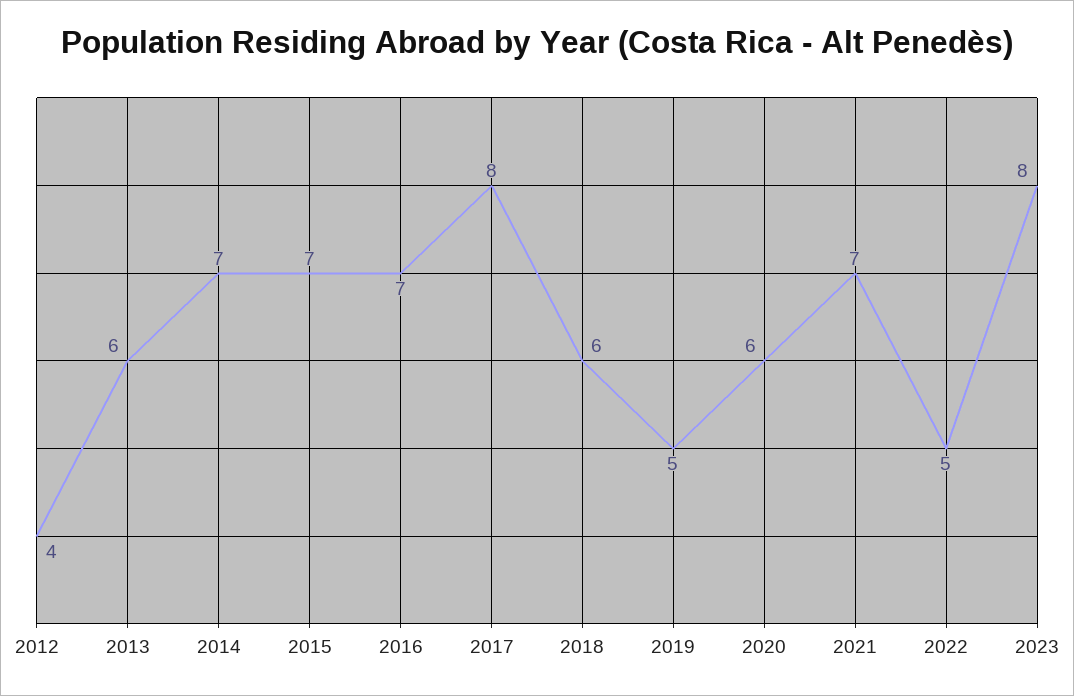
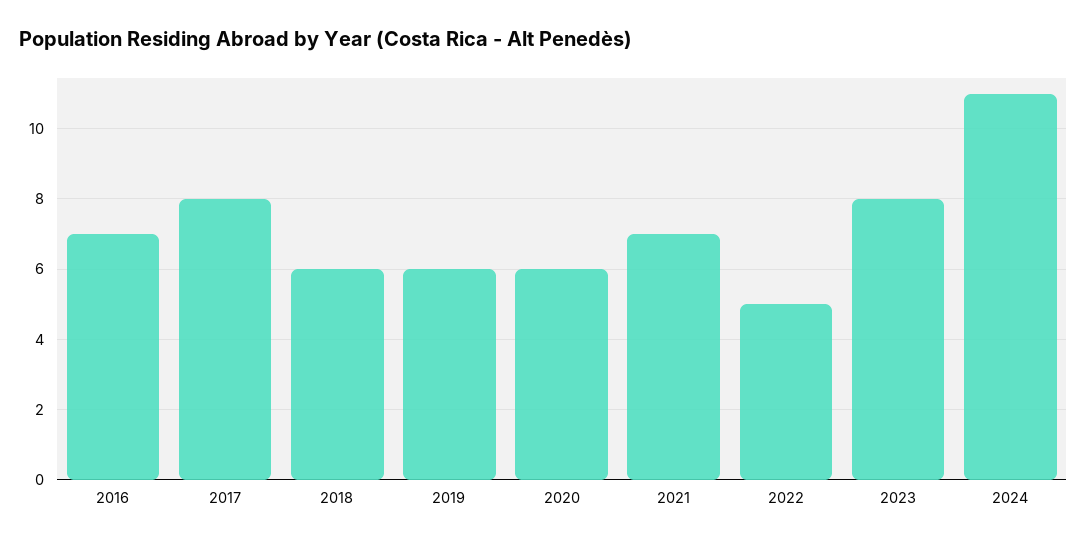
2012: 4 -> none
2013: 6 -> none
2014: 7 -> none
2015: 7 -> none
2019: 5 -> 6
2024: none -> 11

